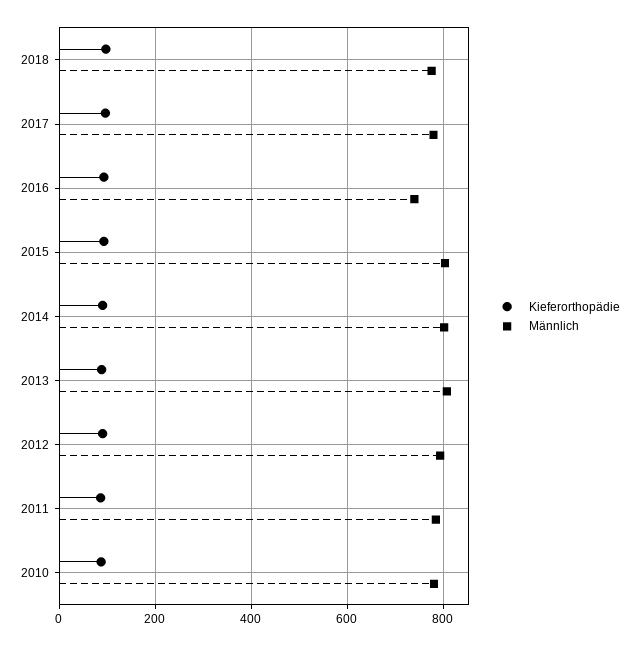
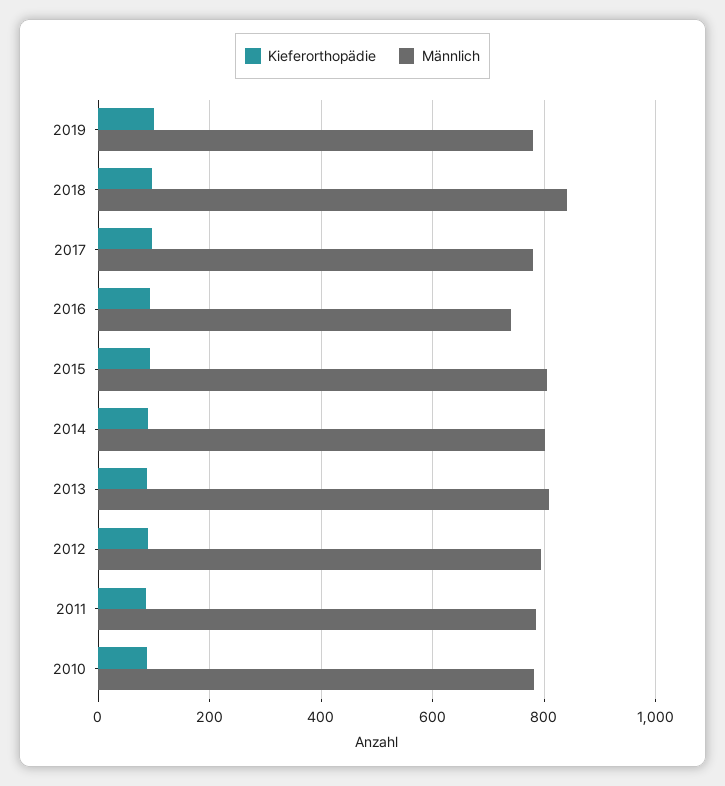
Männlich, 2018: 780 -> 840
Kieferorthopädie, 2019: none -> 100
Männlich, 2019: none -> 780

